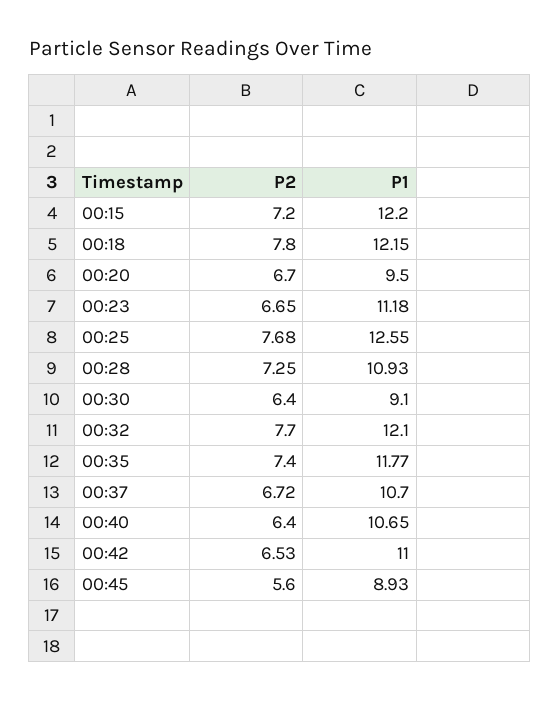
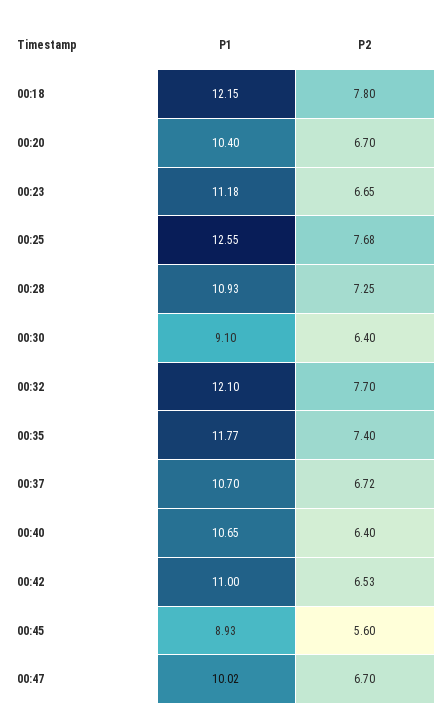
P2, 00:15: 7.2 -> none
P1, 00:15: 12.2 -> none
P1, 00:20: 9.5 -> 10.4
P1, 00:47: none -> 10.02
P2, 00:47: none -> 6.7

